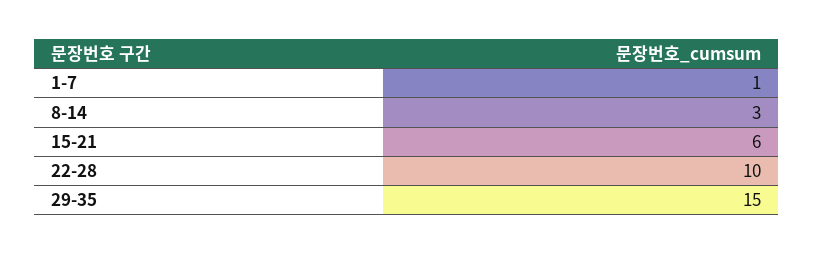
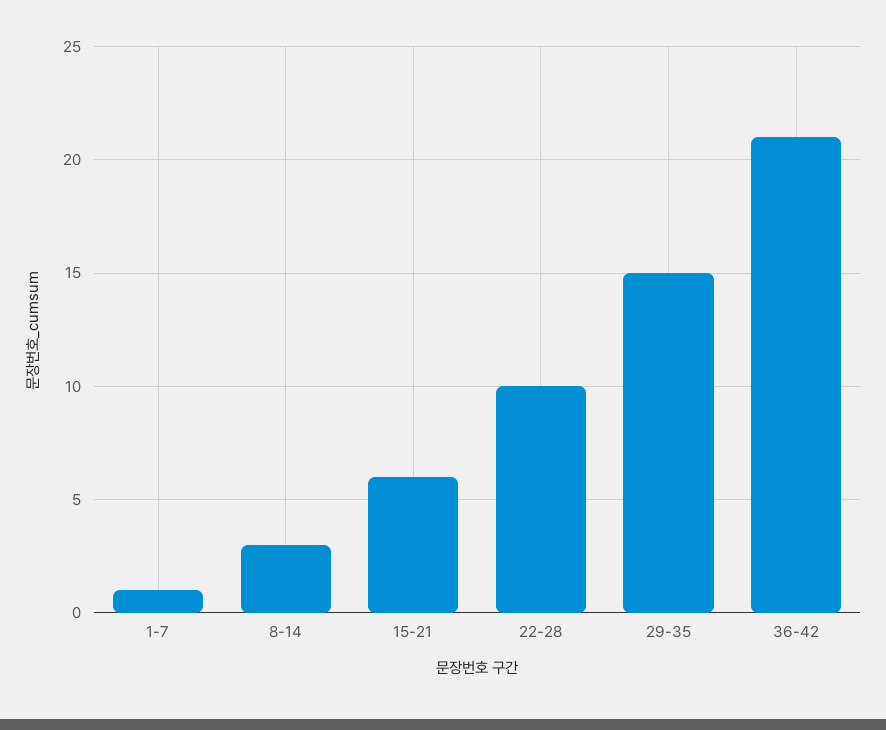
36-42: none -> 21

